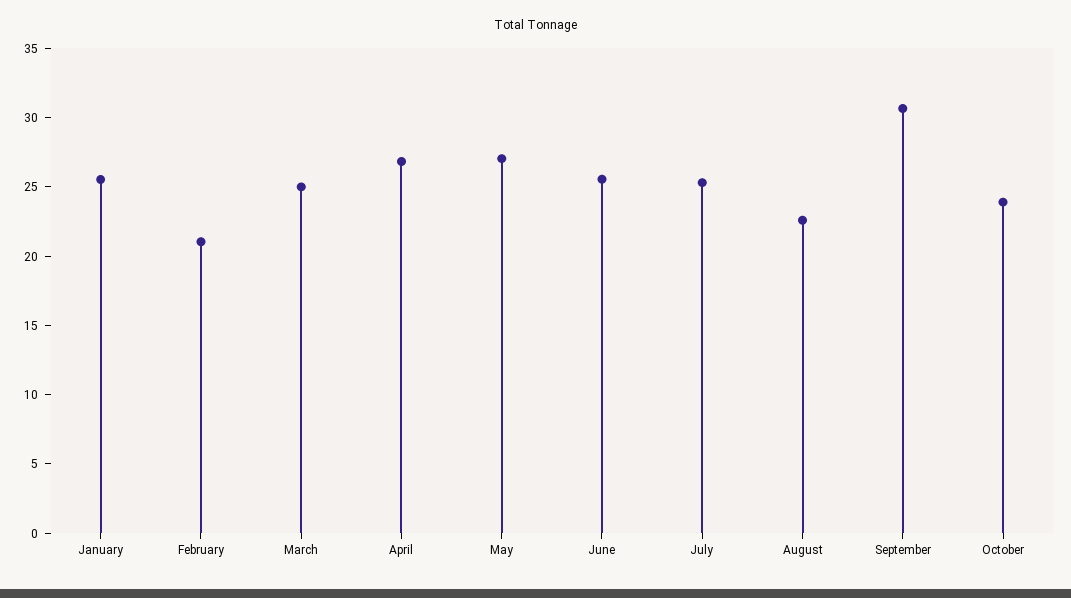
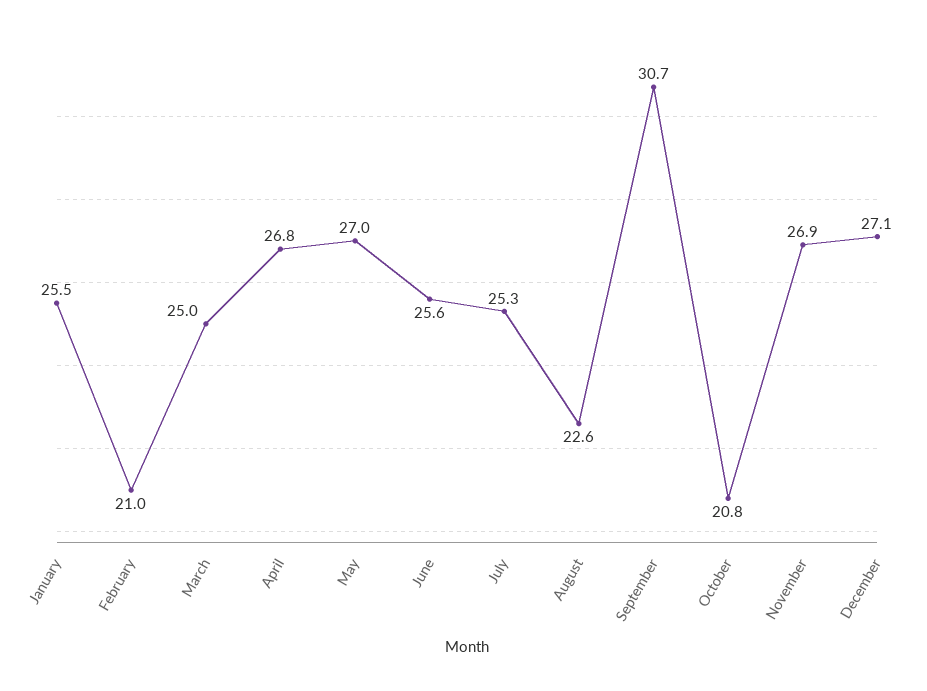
October: 24 -> 20.8
November: none -> 26.9
December: none -> 27.1

